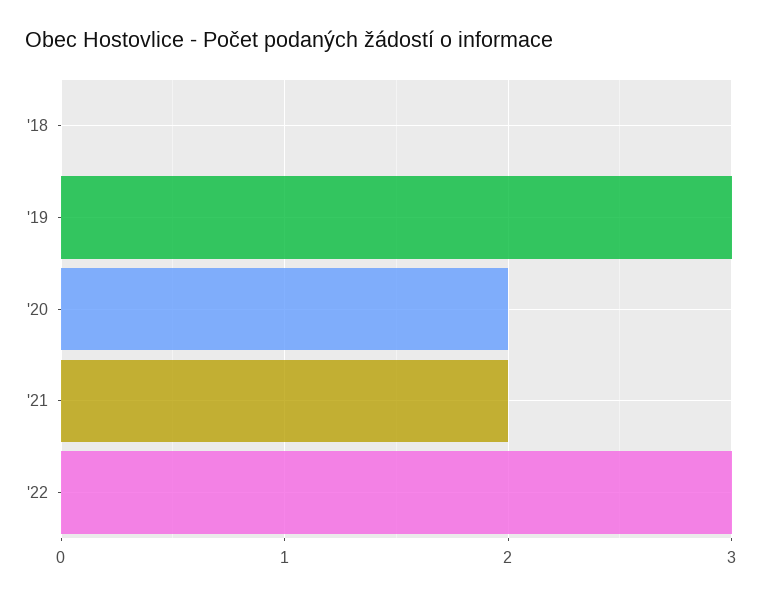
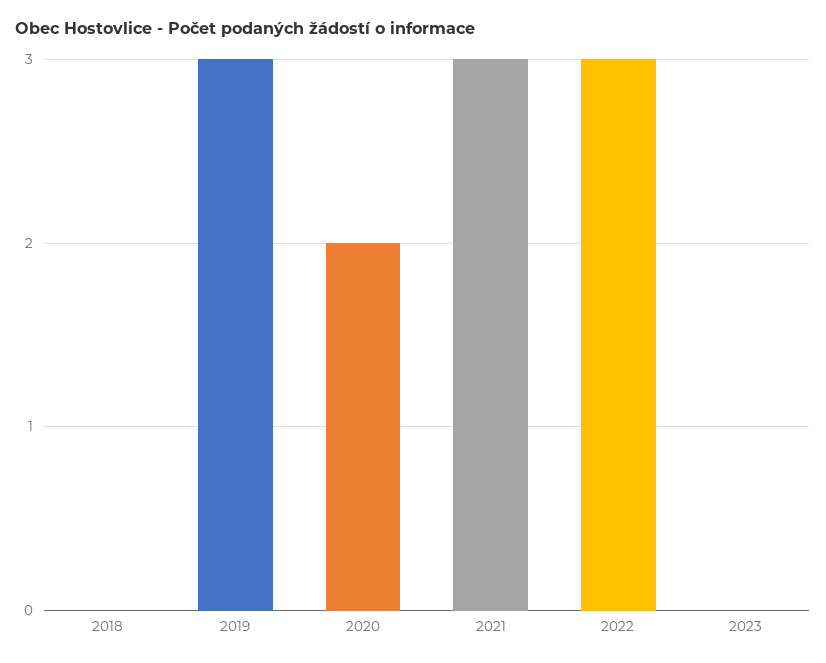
'21: 2 -> 3
2023: none -> 0

